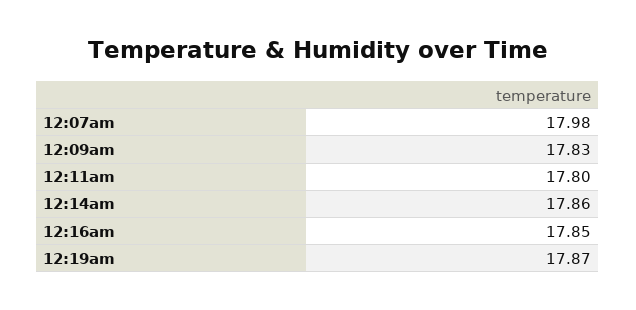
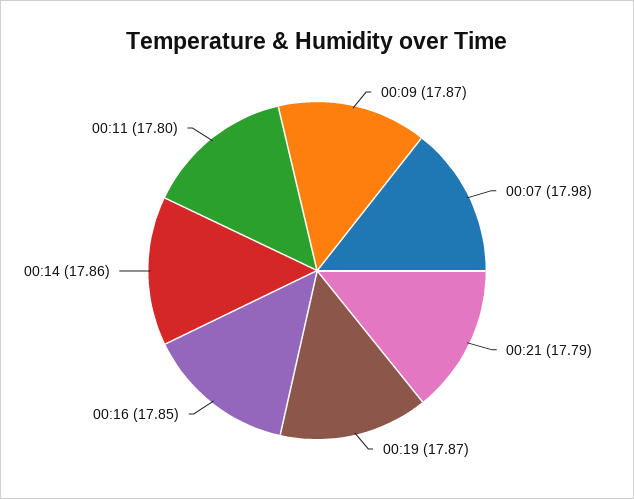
12:09am: 17.83 -> 17.87
00:21: none -> 17.79

